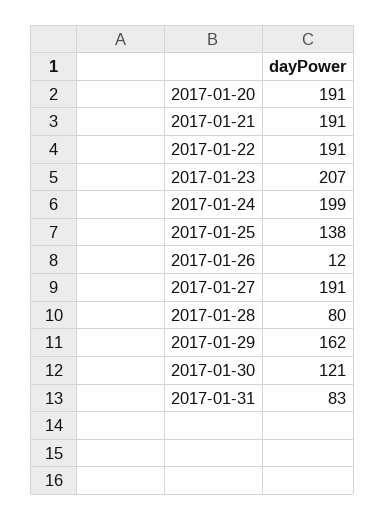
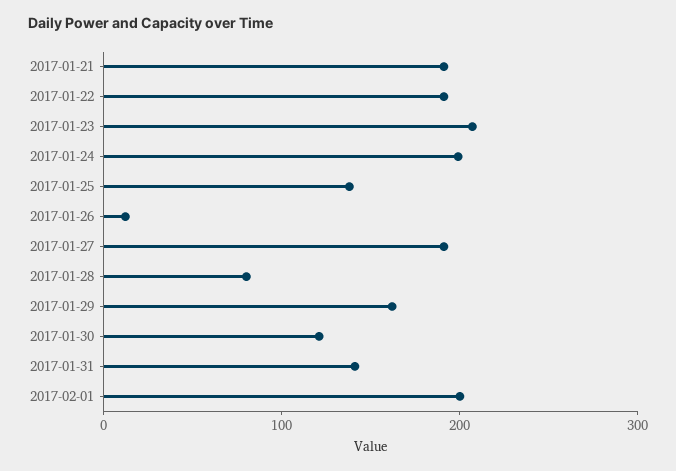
2017-01-20: 191 -> none
2017-01-31: 83 -> 140
2017-02-01: none -> 200

